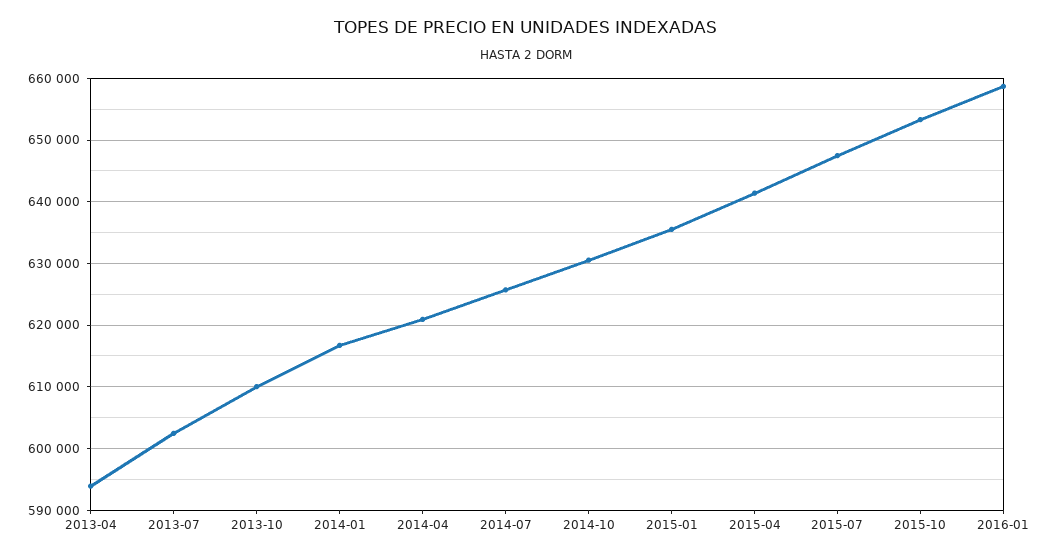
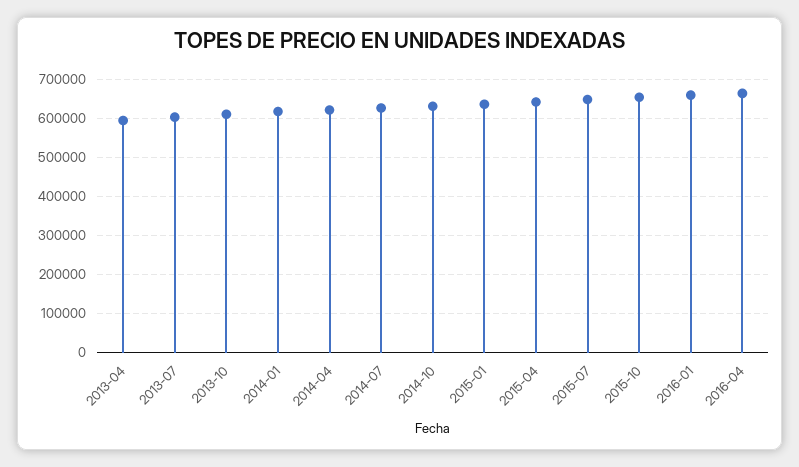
2016-04: none -> 660000

